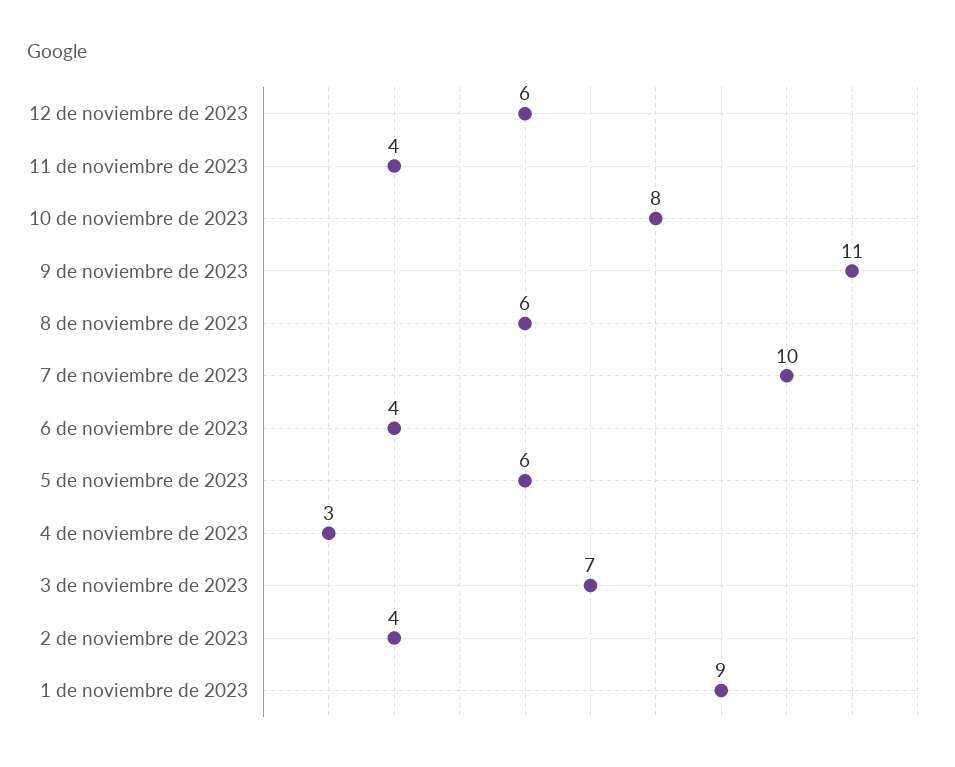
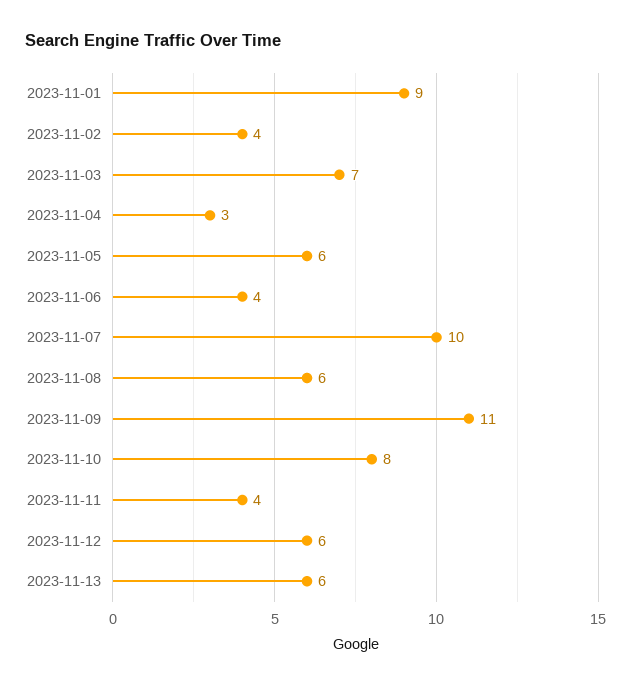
2023-11-13: none -> 6

